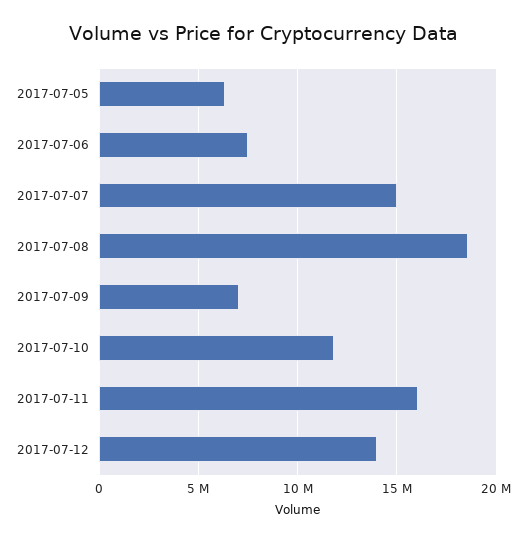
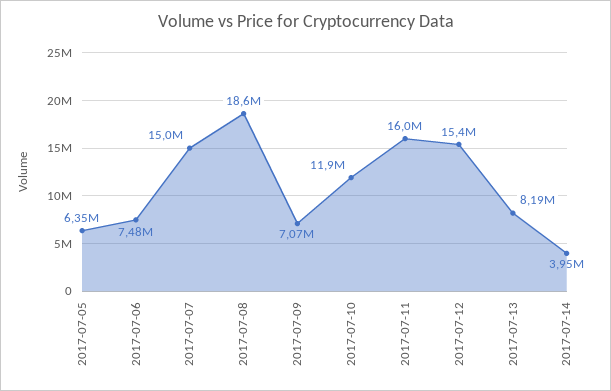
2017-07-12: 14000000 -> 15400000
2017-07-13: none -> 8190000
2017-07-14: none -> 3950000

